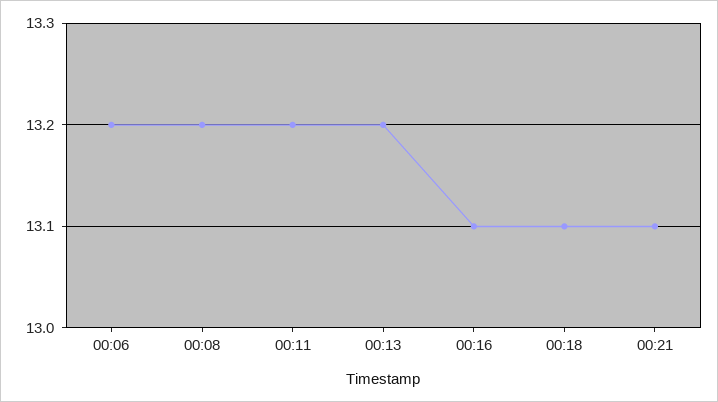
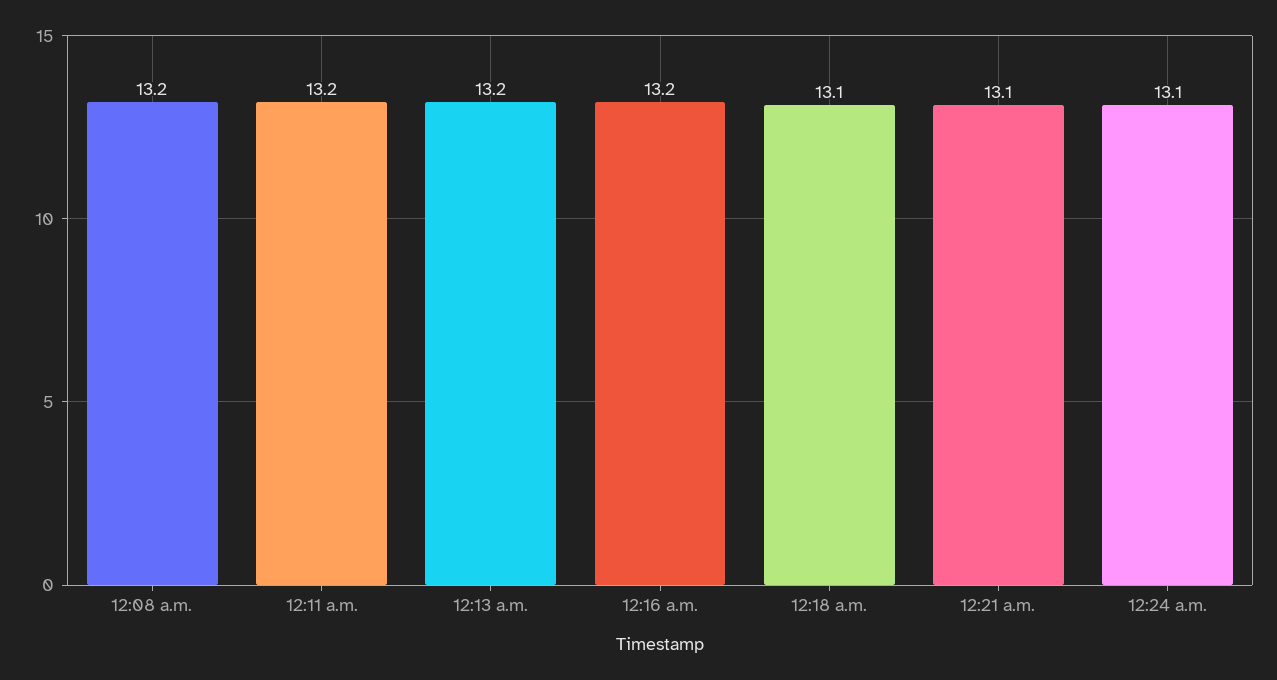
00:06: 13.2 -> none
00:16: 13.1 -> 13.2
12:24 a.m.: none -> 13.1

